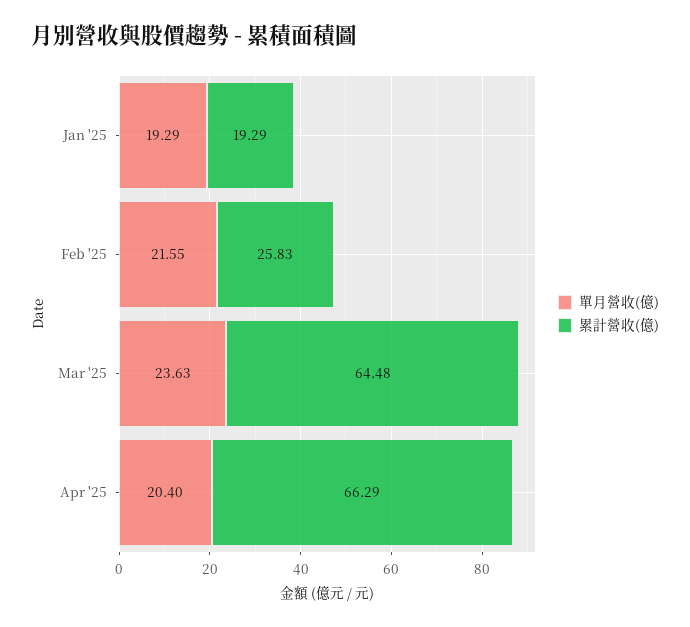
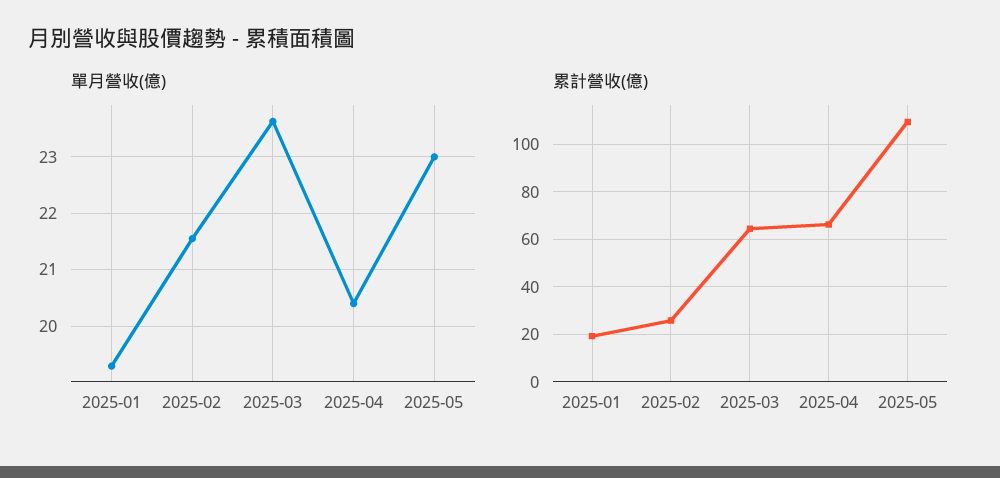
單月營收(億), 2025-05: none -> 23
累計營收(億), 2025-05: none -> 110

